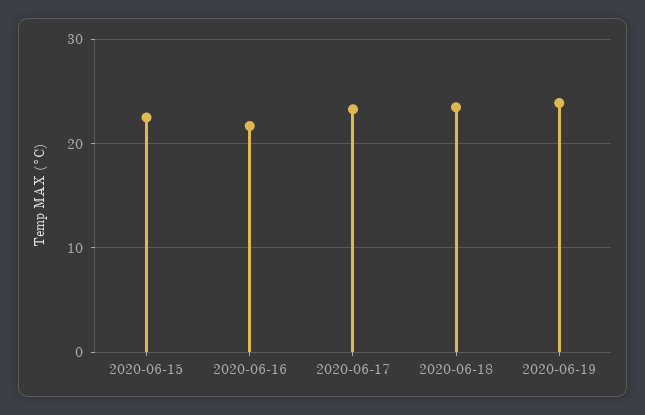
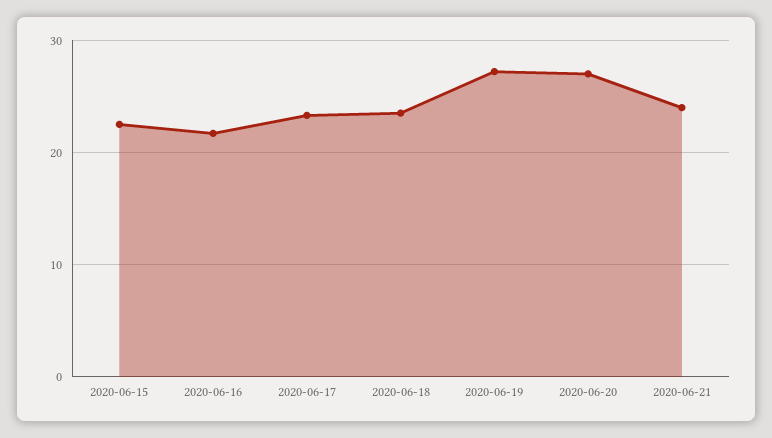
2020-06-19: 24 -> 27
2020-06-20: none -> 27
2020-06-21: none -> 24

